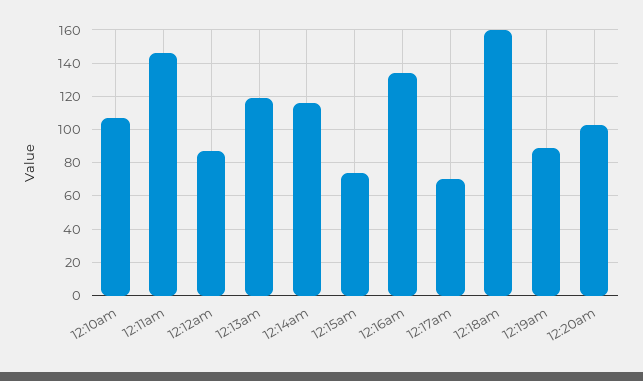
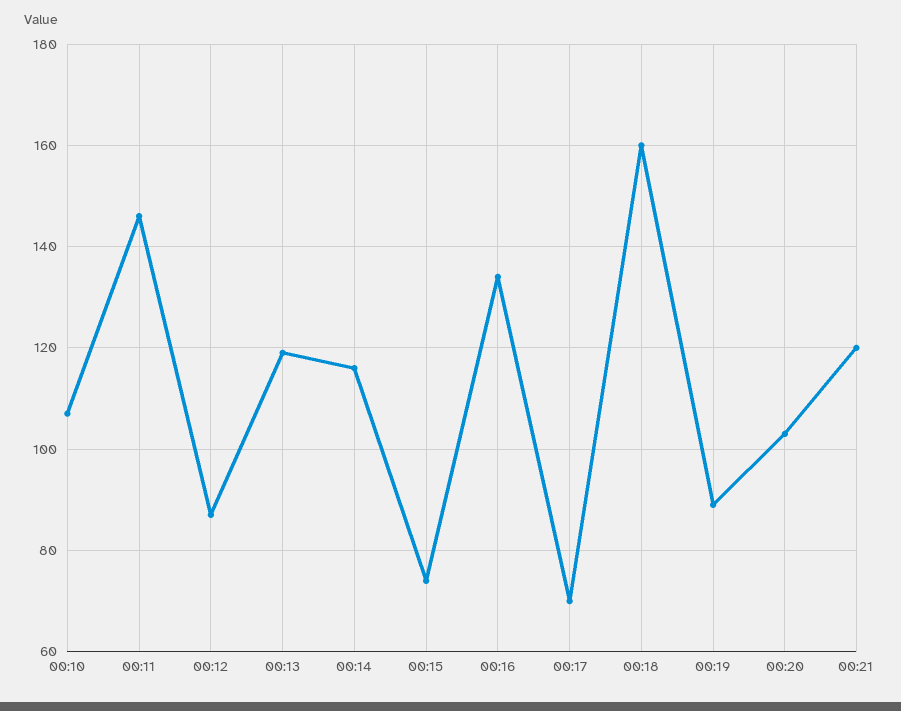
00:21: none -> 120

